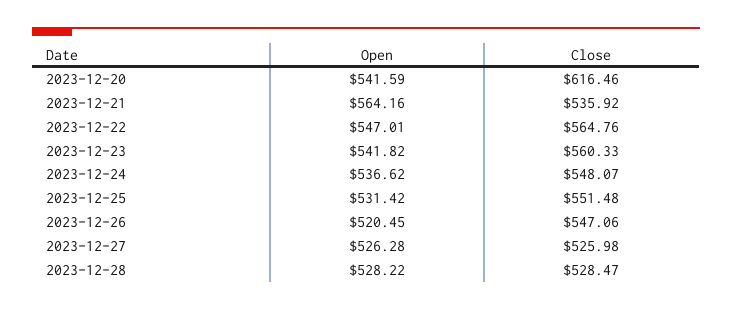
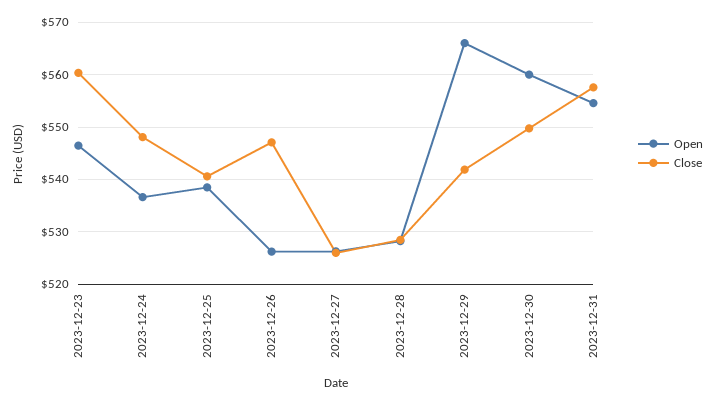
Open, 2023-12-20: 541.59 -> none
Close, 2023-12-20: 616.46 -> none
Open, 2023-12-21: 564.16 -> none
Close, 2023-12-21: 535.92 -> none
Open, 2023-12-22: 547.01 -> none
Close, 2023-12-22: 564.76 -> none
Open, 2023-12-23: 541.82 -> 546
Open, 2023-12-25: 531.42 -> 538
Close, 2023-12-25: 551.48 -> 540
Open, 2023-12-26: 520.45 -> 526
Open, 2023-12-29: none -> 566
Close, 2023-12-29: none -> 542
Open, 2023-12-30: none -> 560
Close, 2023-12-30: none -> 550
Open, 2023-12-31: none -> 554
Close, 2023-12-31: none -> 558

